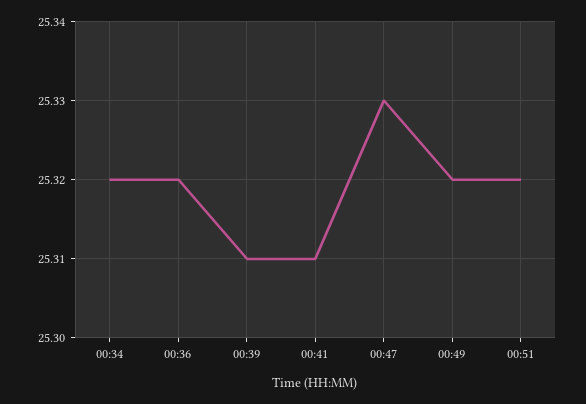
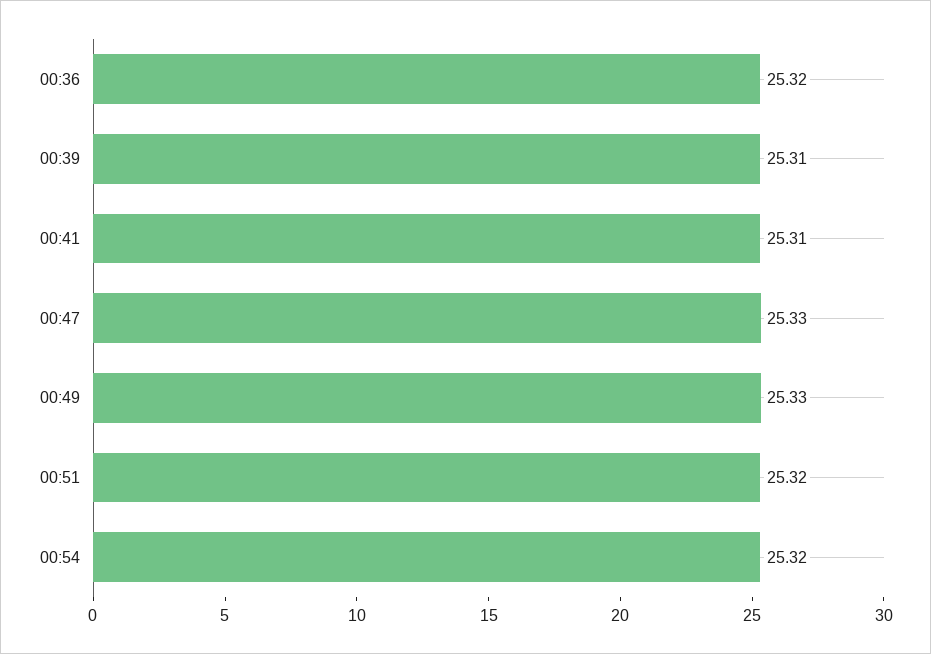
00:34: 25.32 -> none
00:49: 25.32 -> 25.33
00:54: none -> 25.32

